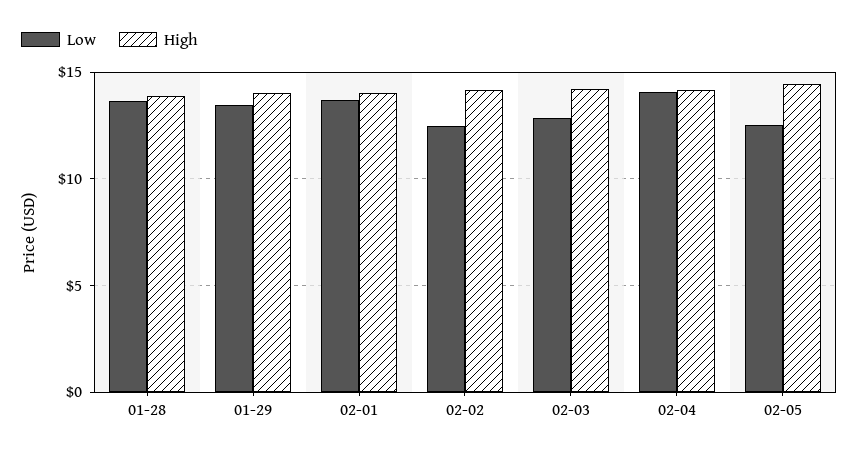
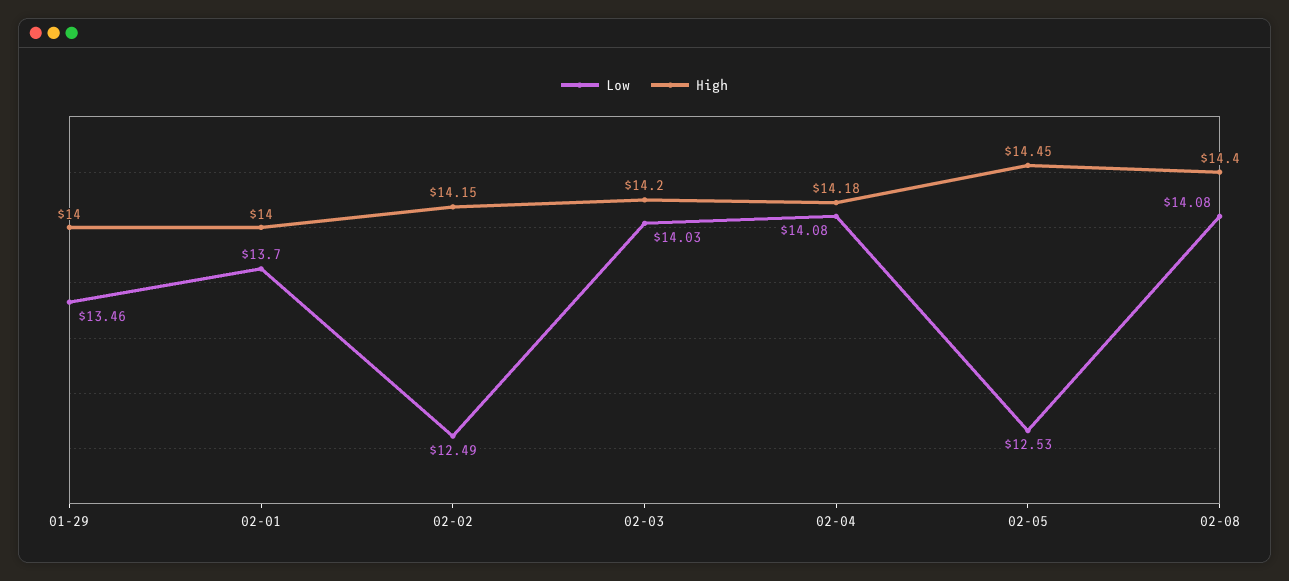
Low, 01-28: 13.5 -> none
High, 01-28: 14 -> none
Low, 02-03: 13 -> 14.03
Low, 02-08: none -> 14.08
High, 02-08: none -> 14.4

